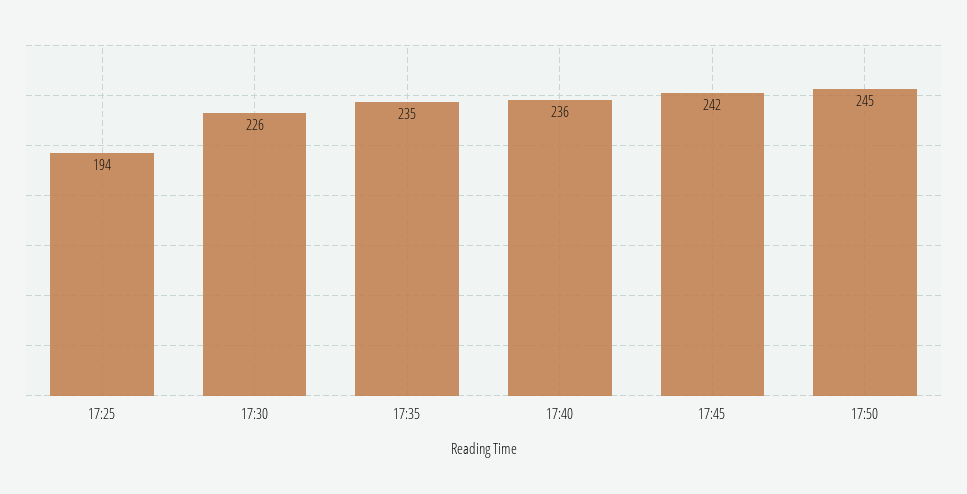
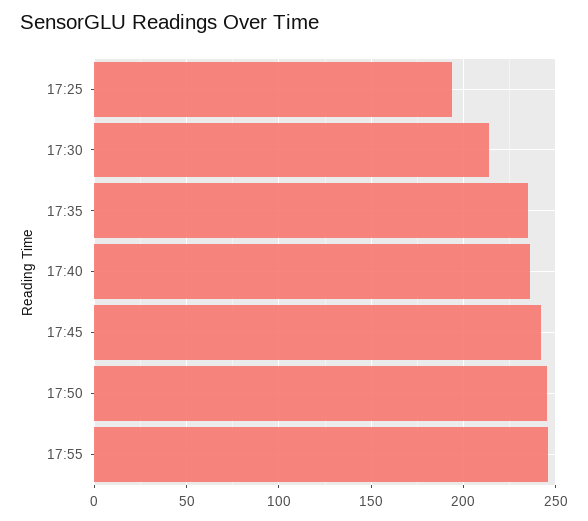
17:30: 226 -> 215
17:55: none -> 245

